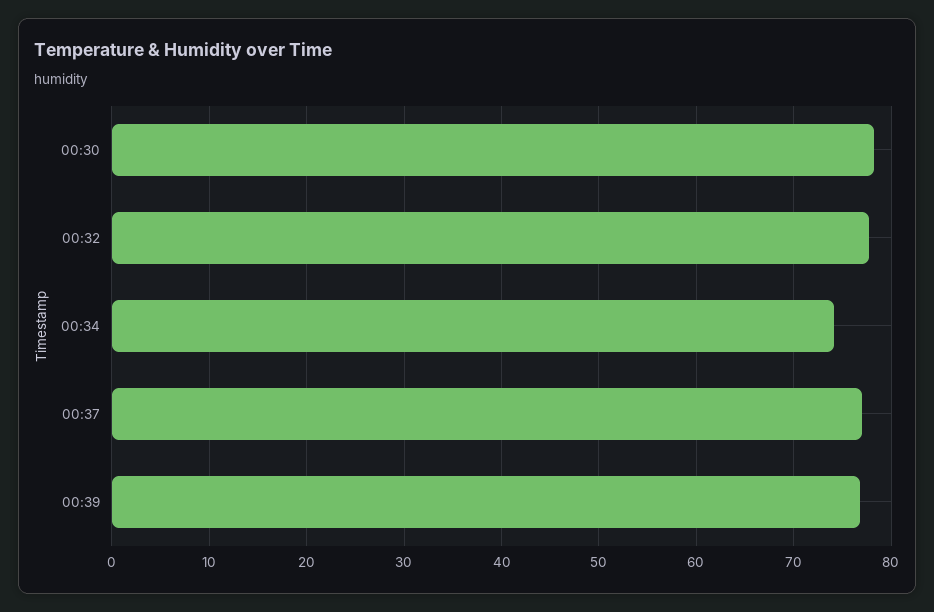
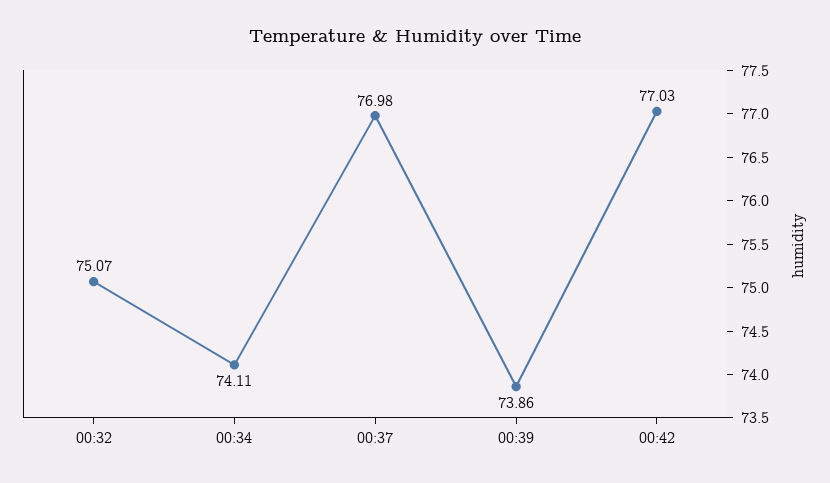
00:30: 78 -> none
00:32: 78 -> 75.07
00:39: 77 -> 73.86
00:42: none -> 77.03

